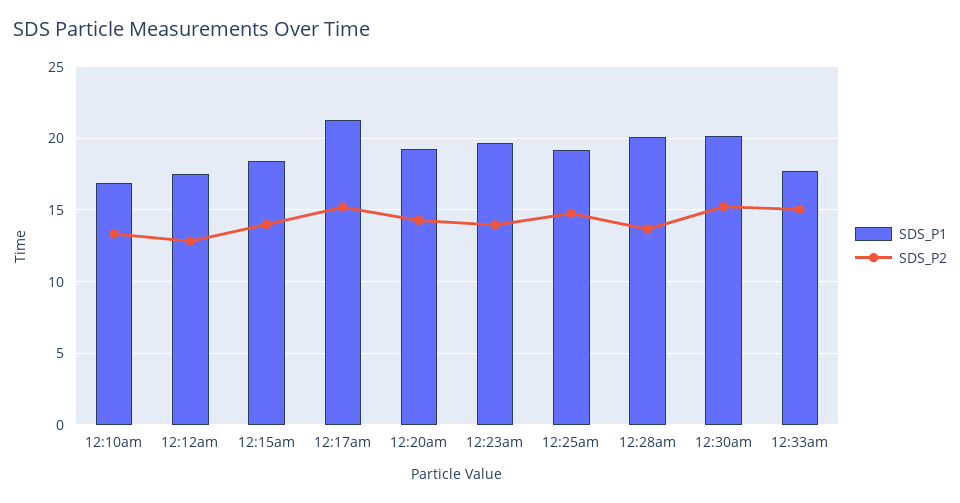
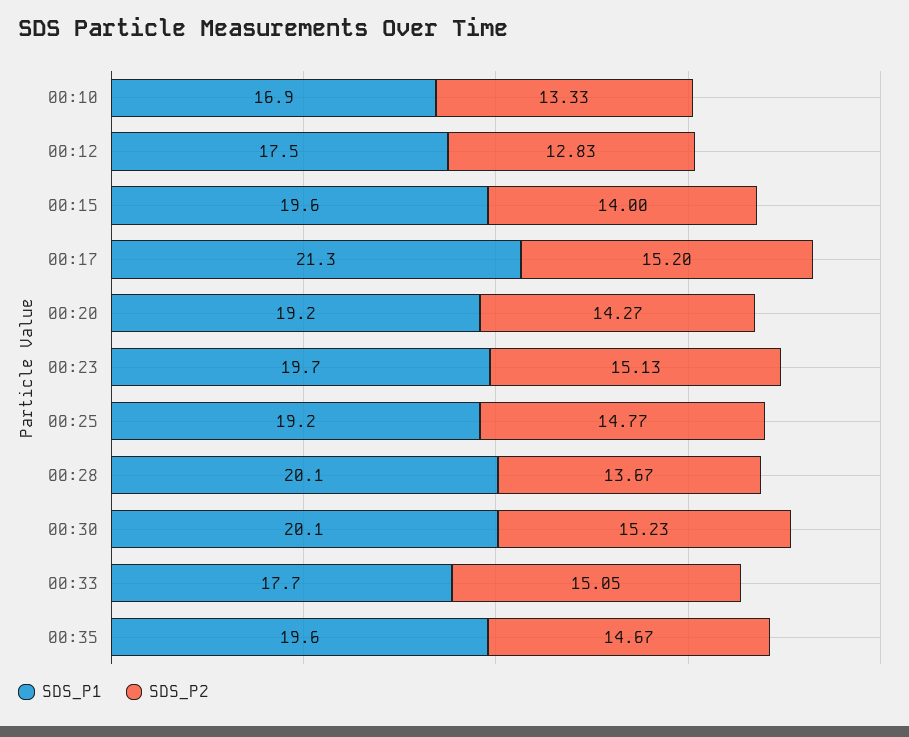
SDS_P1, 12:15am: 18.5 -> 19.6
SDS_P2, 12:23am: 14 -> 15.13
SDS_P1, 00:35: none -> 19.6
SDS_P2, 00:35: none -> 14.67

